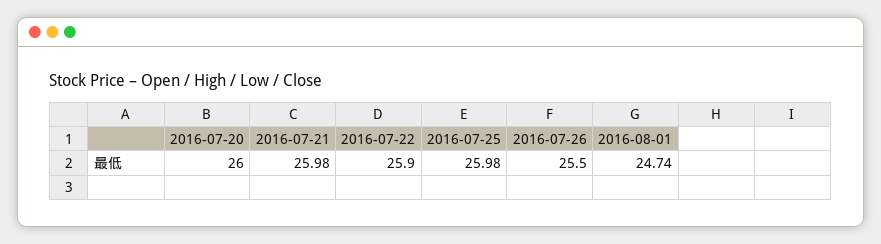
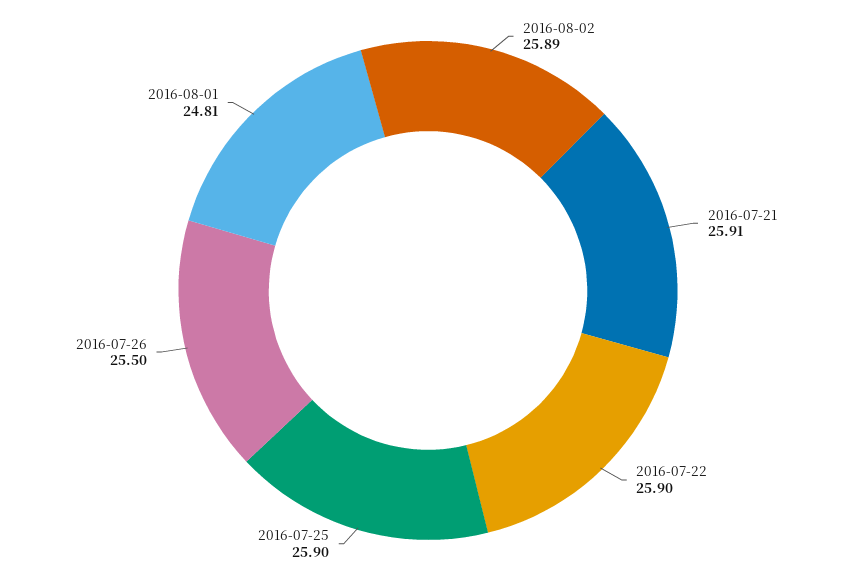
2016-07-20: 26 -> none
2016-07-21: 25.98 -> 25.91
2016-07-25: 25.98 -> 25.9
2016-08-01: 24.74 -> 24.81
2016-08-02: none -> 25.89

